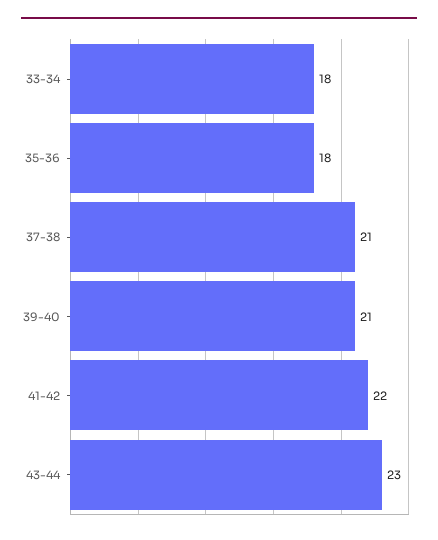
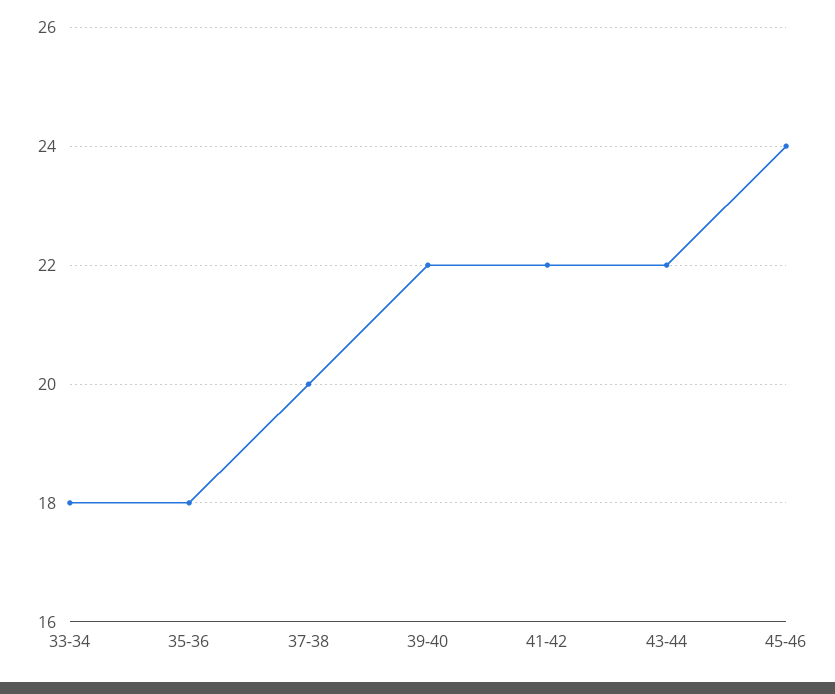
37-38: 21 -> 20
39-40: 21 -> 22
43-44: 23 -> 22
45-46: none -> 24

